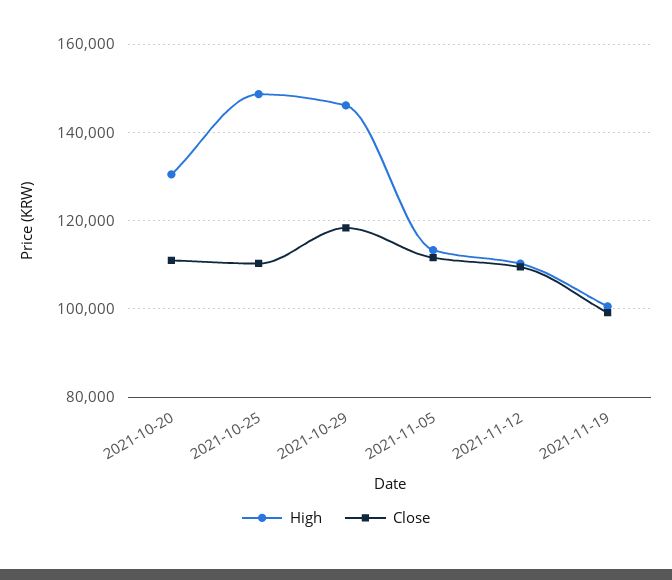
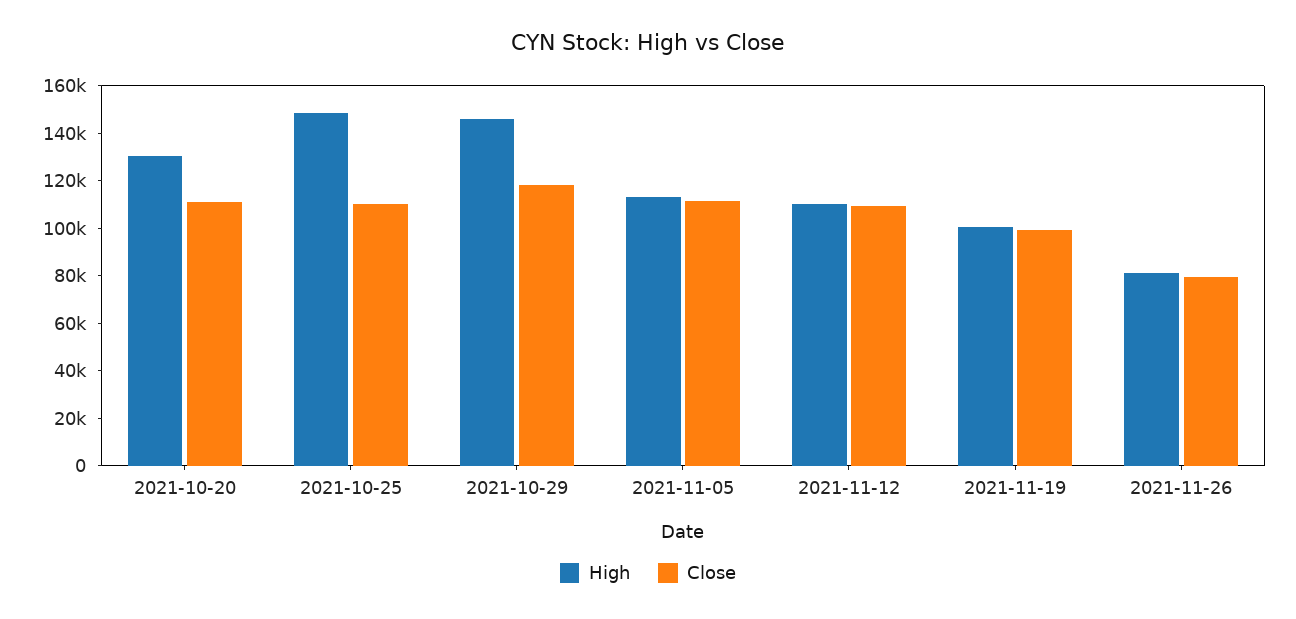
High, 2021-11-26: none -> 80000
Close, 2021-11-26: none -> 80000

